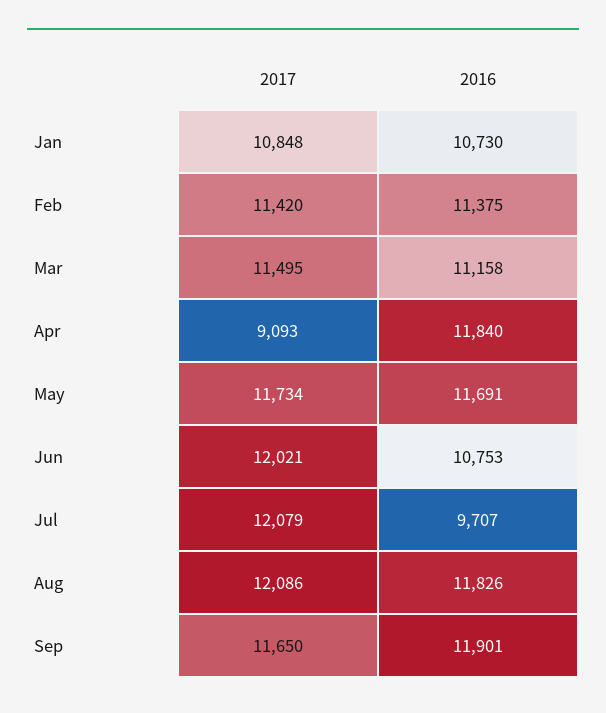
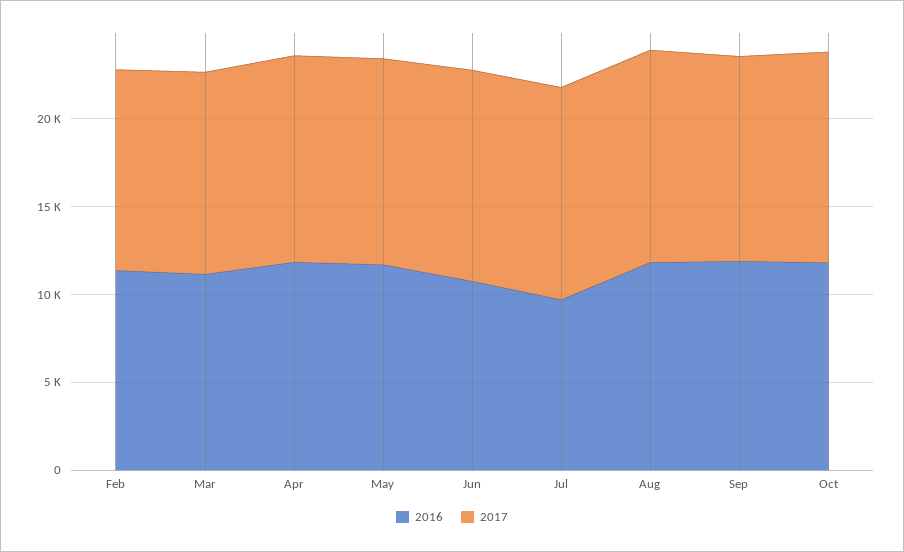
2017, Jan: 10848 -> none
2016, Jan: 10730 -> none
2017, Apr: 9093 -> 12000
2016, Oct: none -> 12000
2017, Oct: none -> 12000

